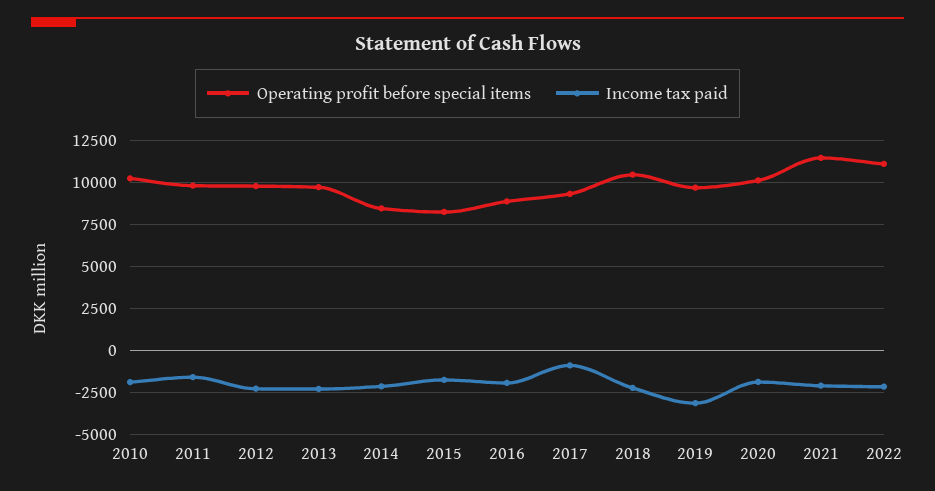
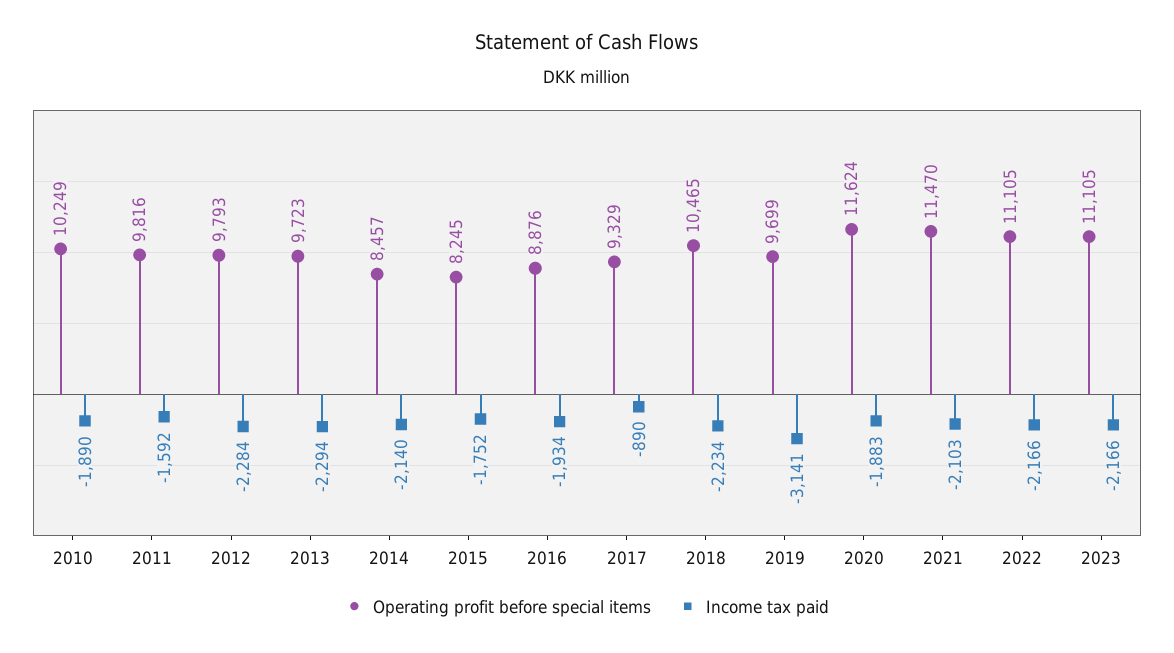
Operating profit before special items, 2020: 10000 -> 11624
Operating profit before special items, 2023: none -> 11105
Income tax paid, 2023: none -> -2166

